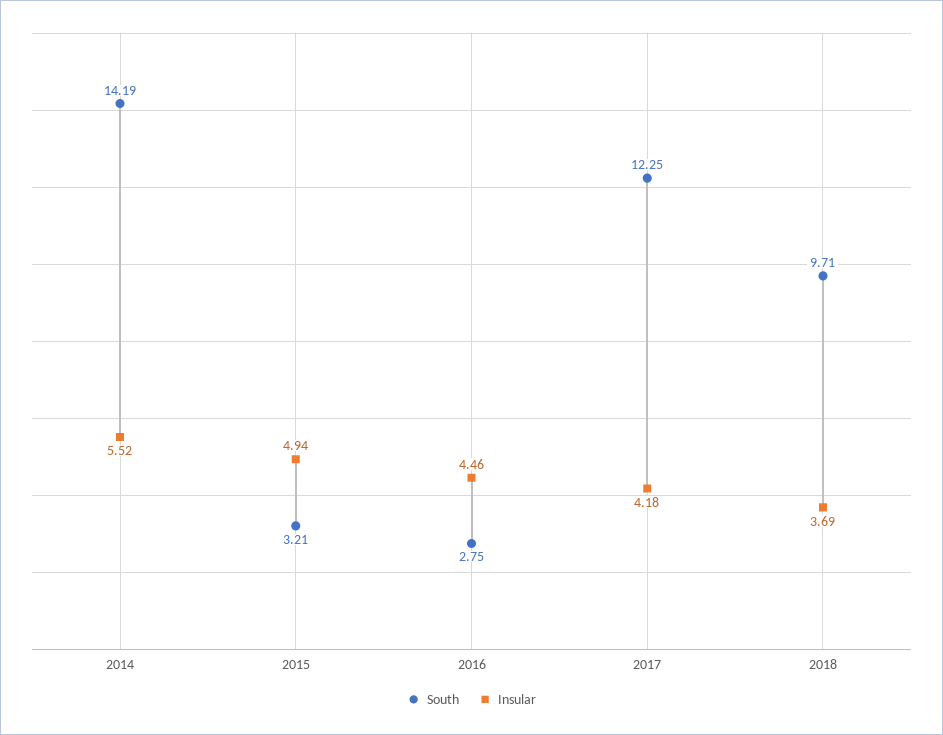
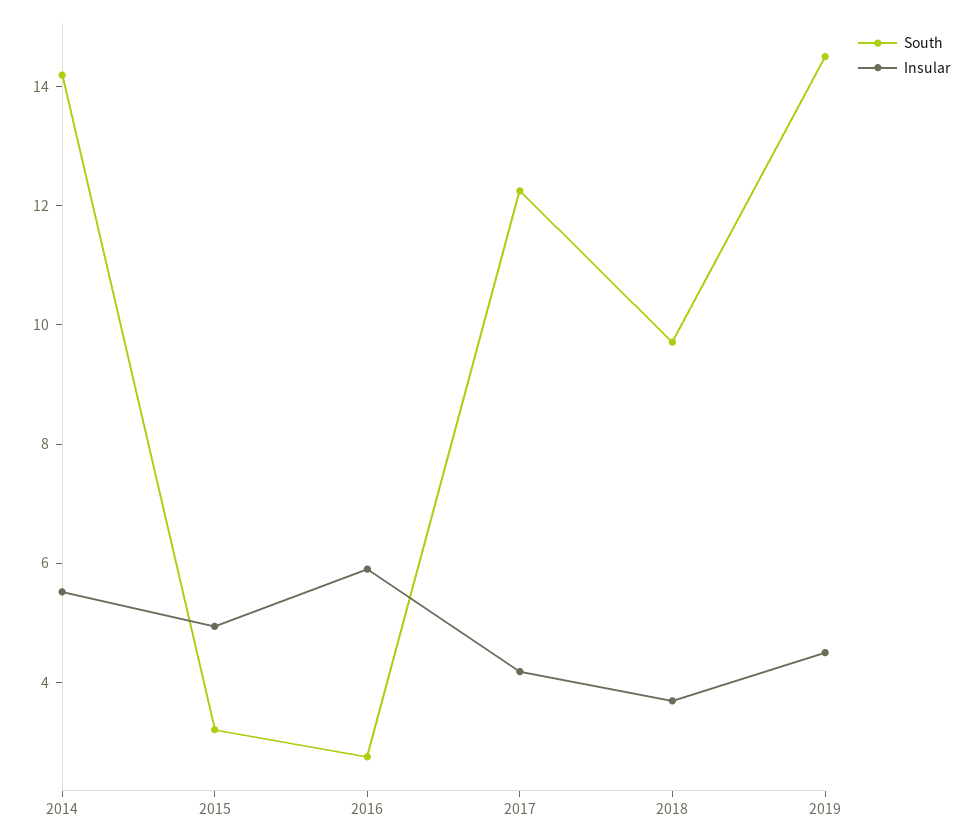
Insular, 2016: 4.46 -> 6
South, 2019: none -> 14.5
Insular, 2019: none -> 4.5

